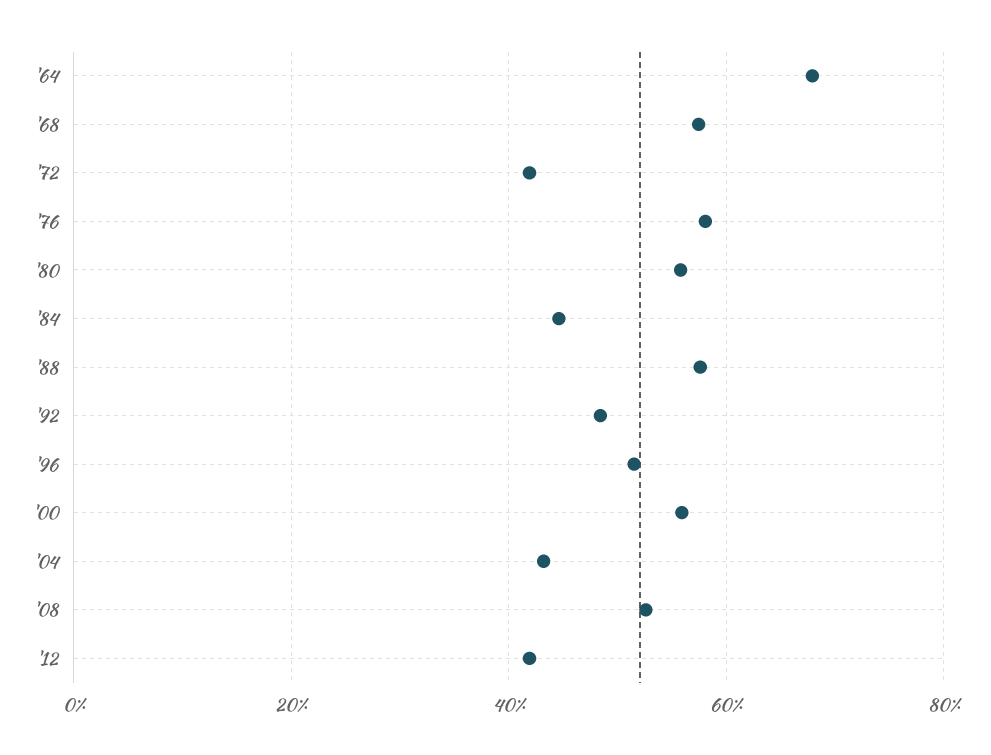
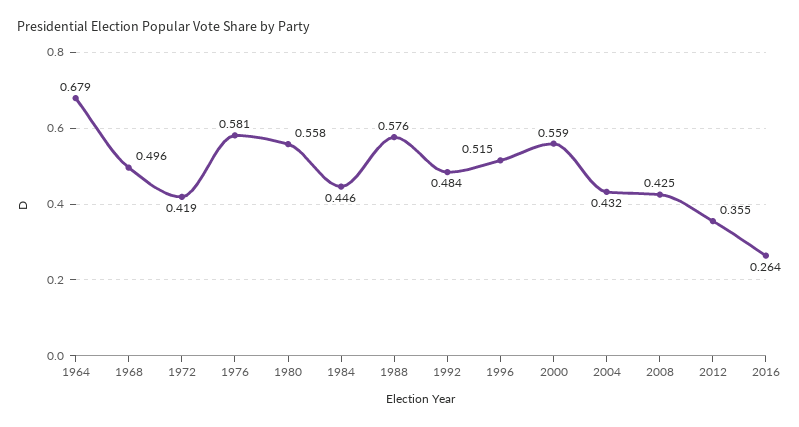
'68: 0.58 -> 0.496
'08: 0.52 -> 0.425
'12: 0.42 -> 0.355
2016: none -> 0.264

